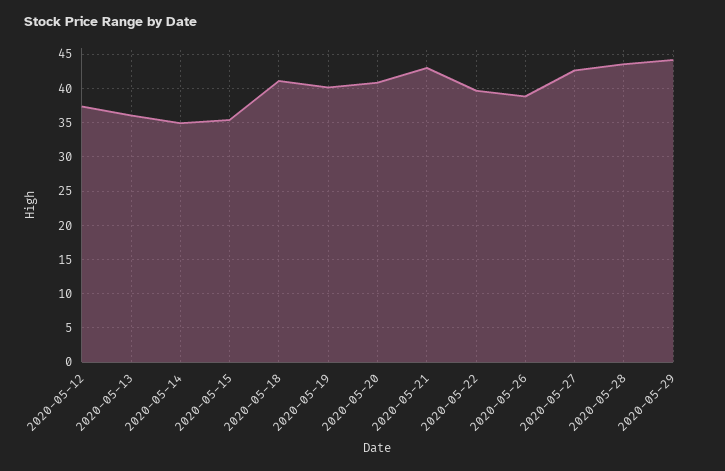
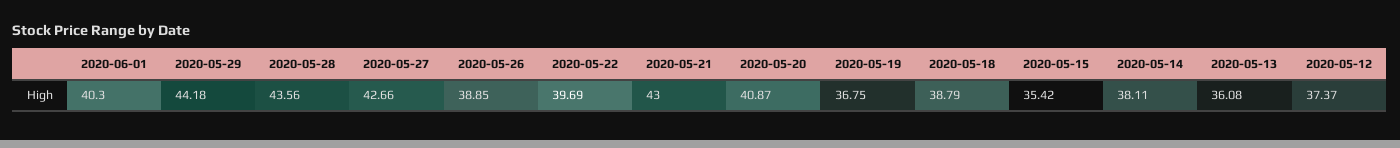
2020-05-14: 35 -> 38.11
2020-05-18: 41 -> 38.79
2020-05-19: 40 -> 36.75
2020-06-01: none -> 40.3

